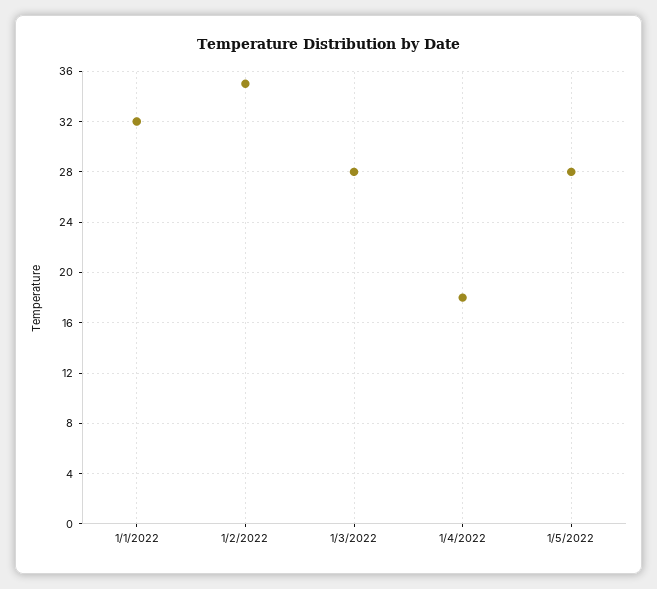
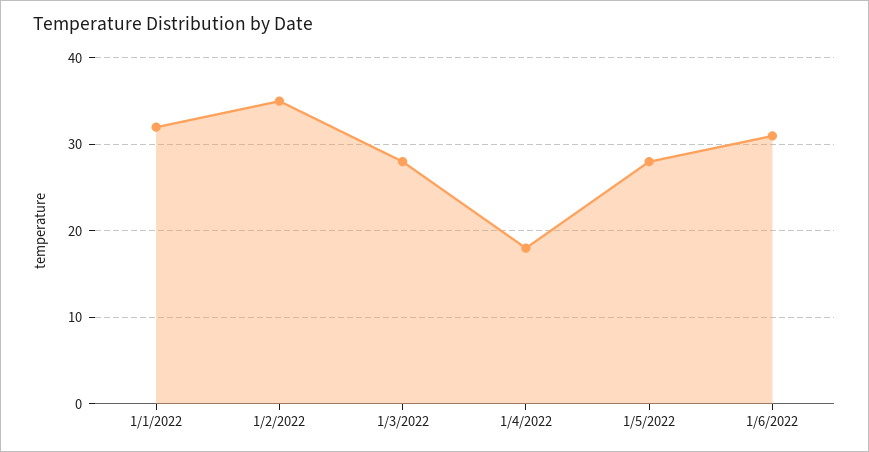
1/6/2022: none -> 31

